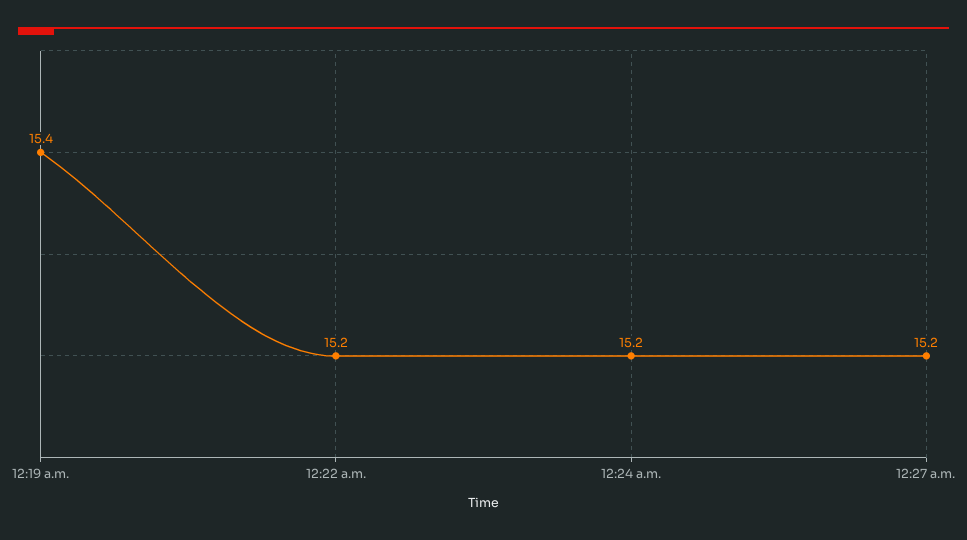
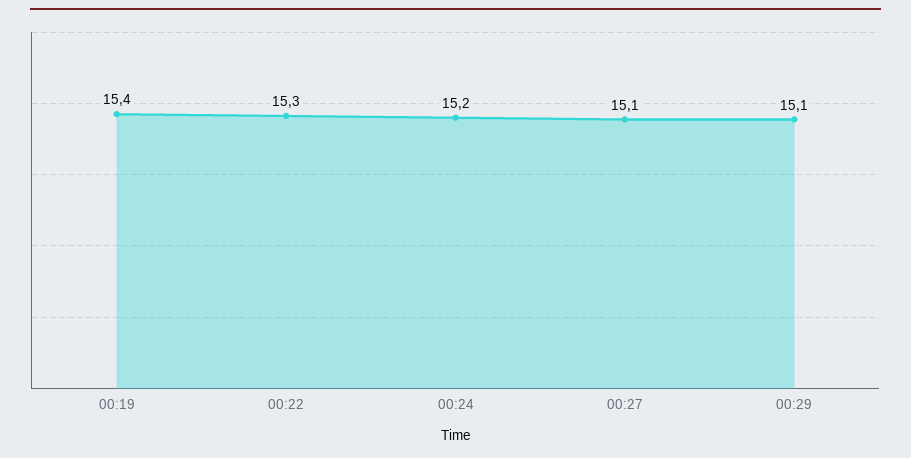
12:22 a.m.: 15.2 -> 15.3
12:27 a.m.: 15.2 -> 15.1
00:29: none -> 15.1

